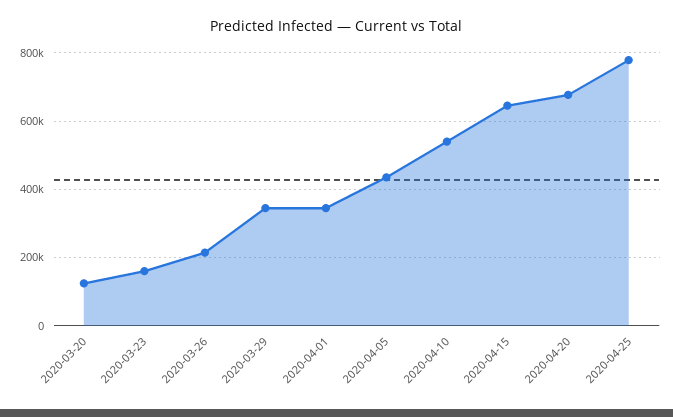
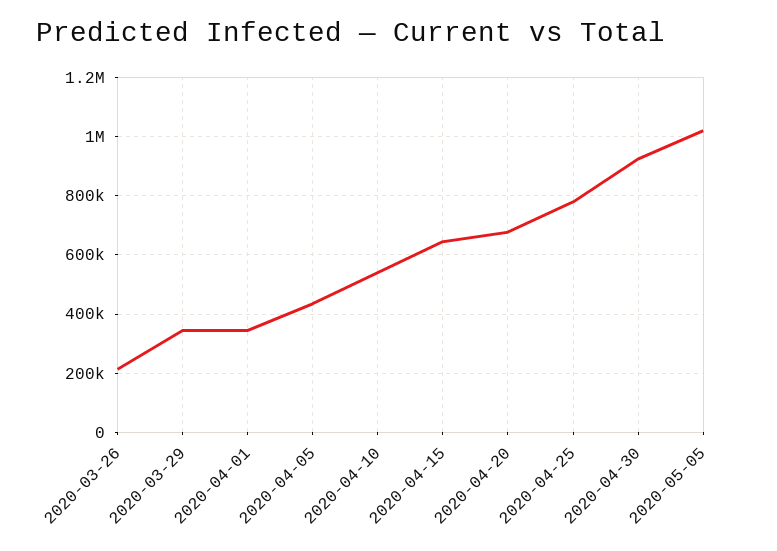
2020-03-20: 120000 -> none
2020-03-23: 160000 -> none
2020-04-30: none -> 925000
2020-05-05: none -> 1025000

